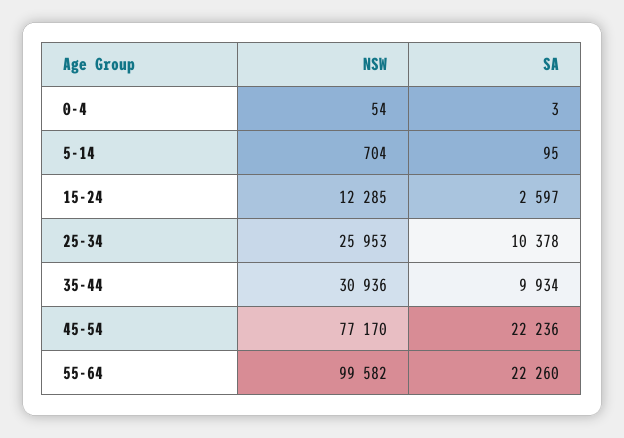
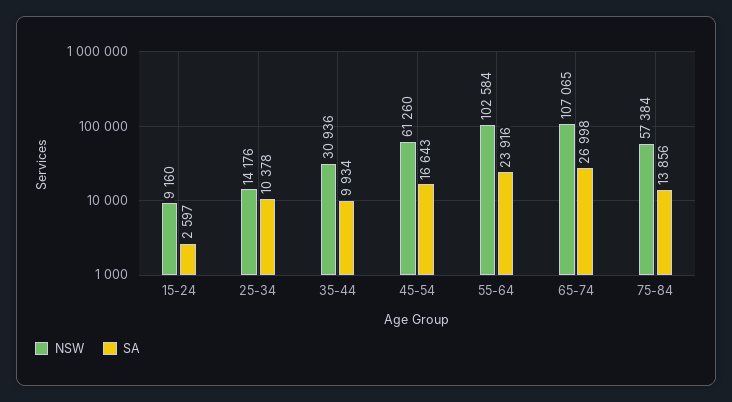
NSW, 0-4: 54 -> none
SA, 0-4: 3 -> none
NSW, 5-14: 704 -> none
SA, 5-14: 95 -> none
NSW, 15-24: 12285 -> 9160
NSW, 25-34: 25953 -> 14176
NSW, 45-54: 77170 -> 61260
SA, 45-54: 22236 -> 16643
NSW, 55-64: 99582 -> 102584
SA, 55-64: 22260 -> 23916
NSW, 65-74: none -> 107065
SA, 65-74: none -> 26998
NSW, 75-84: none -> 57384
SA, 75-84: none -> 13856

